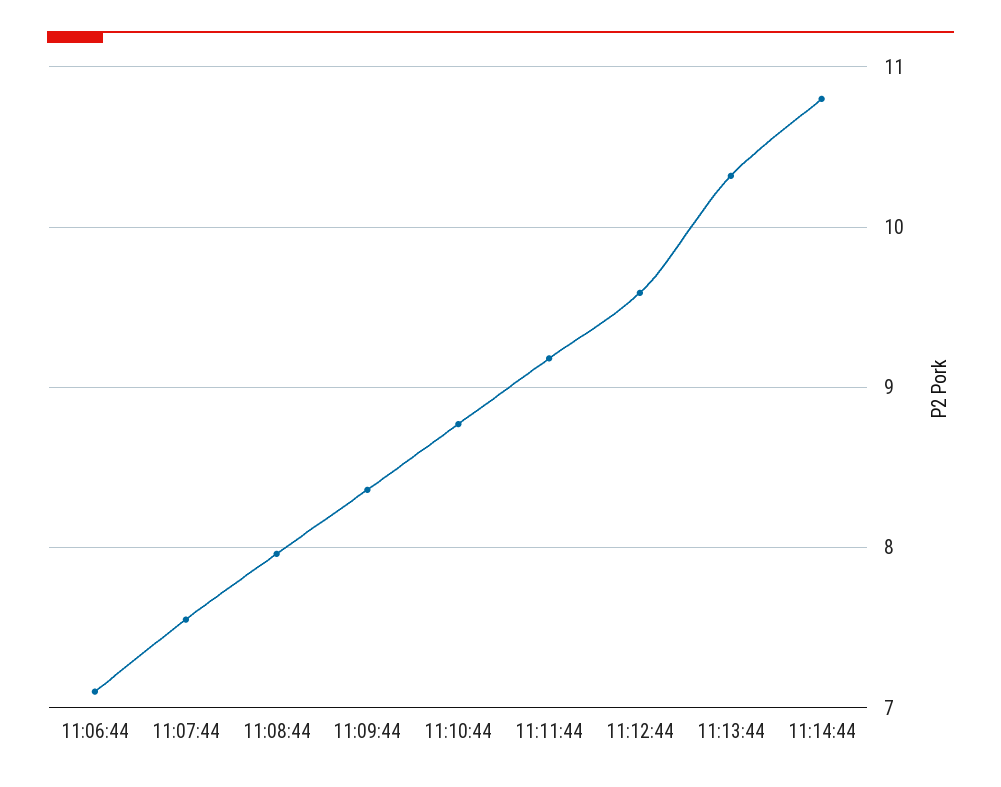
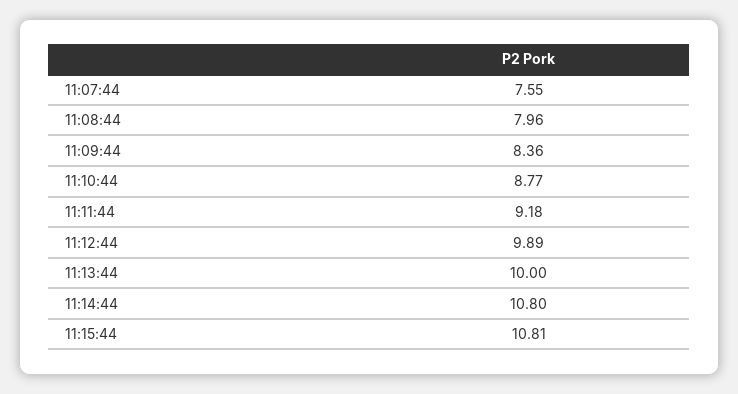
11:06:44: 7.1 -> none
11:12:44: 9.6 -> 9.89
11:13:44: 10.3 -> 10
11:15:44: none -> 10.81

